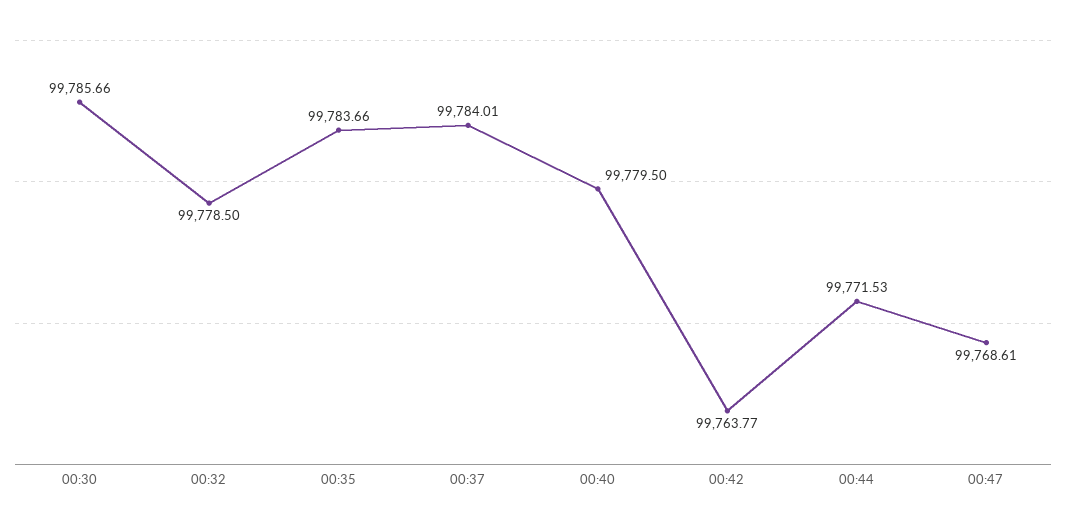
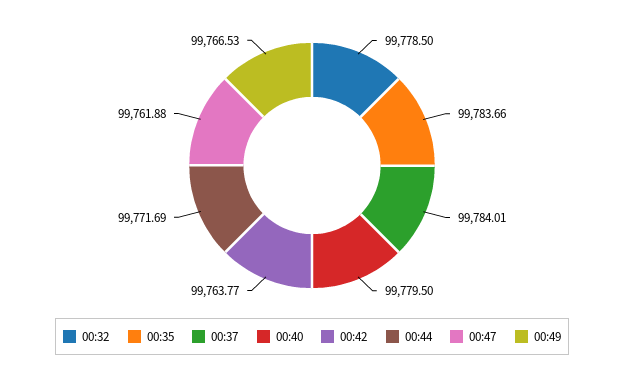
00:30: 99785.66 -> none
00:44: 99771.53 -> 99771.69
00:47: 99768.61 -> 99761.88
00:49: none -> 99766.53

